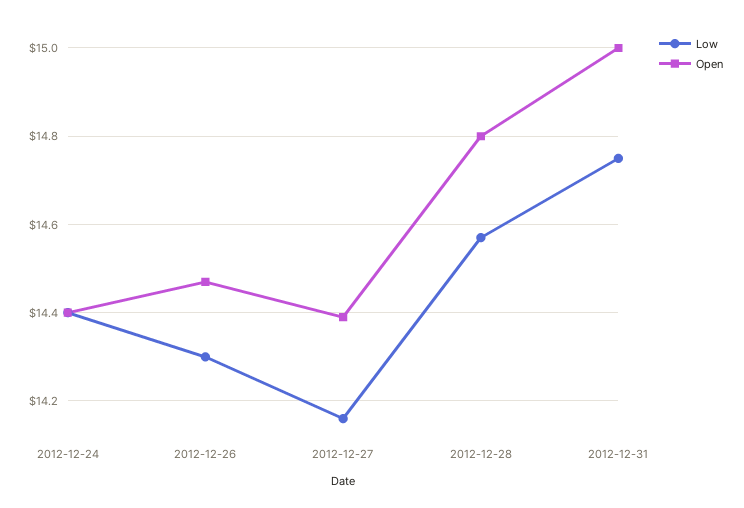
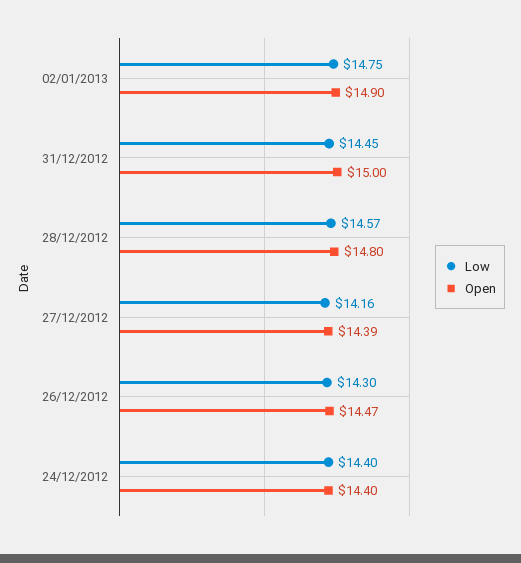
Low, 2012-12-31: 14.75 -> 14.45
Low, 02/01/2013: none -> 14.75
Open, 02/01/2013: none -> 14.9

